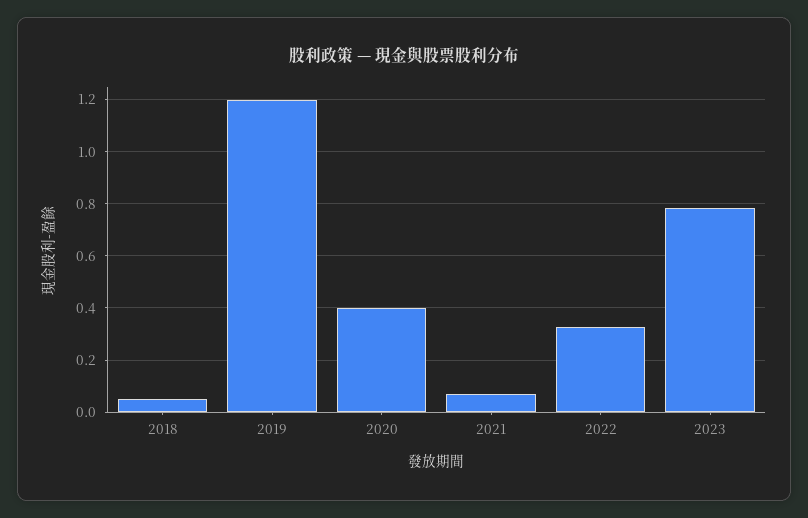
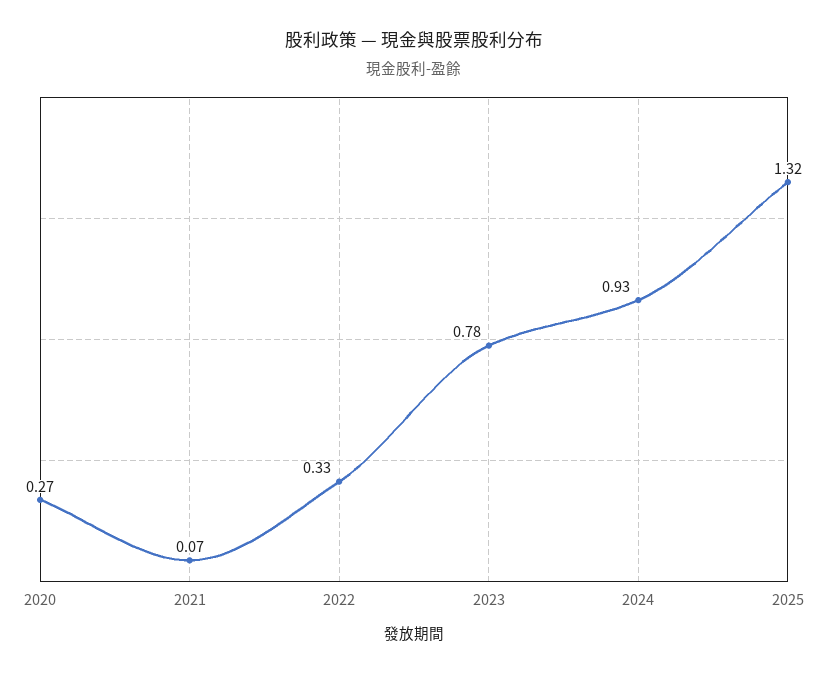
2018: 0.05 -> none
2019: 1.2 -> none
2020: 0.4 -> 0.27
2024: none -> 0.93
2025: none -> 1.32

